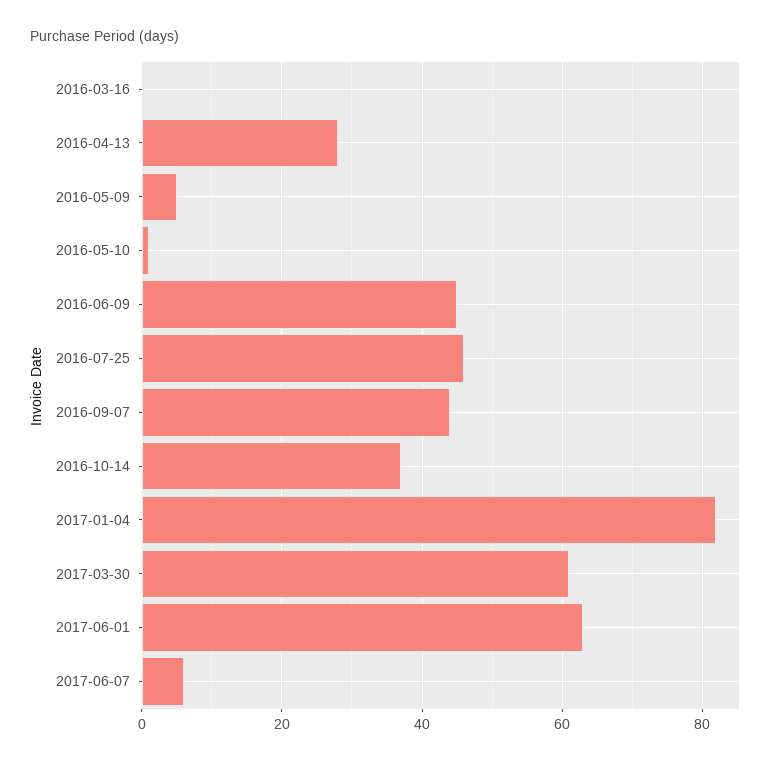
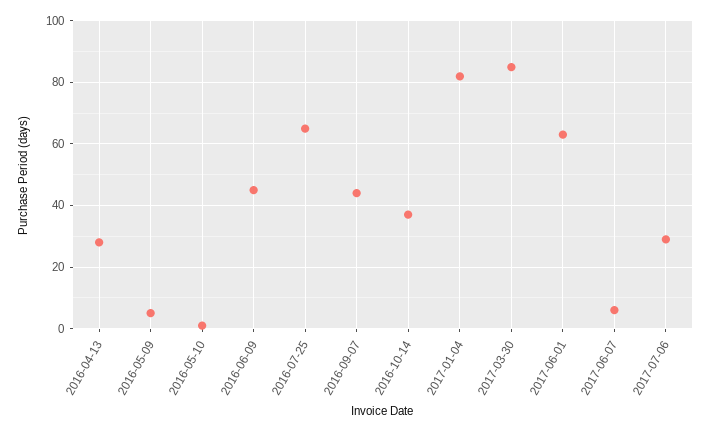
2016-03-16: 0 -> none
2016-07-25: 45 -> 65
2017-03-30: 60 -> 85
2017-07-06: none -> 30

